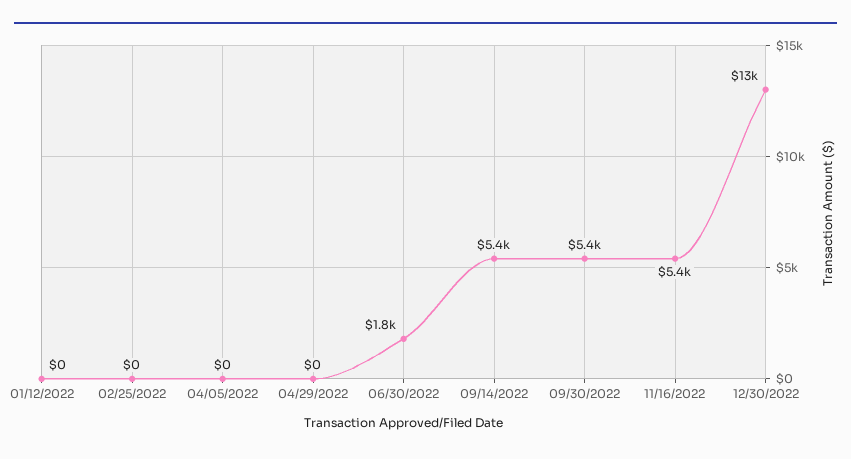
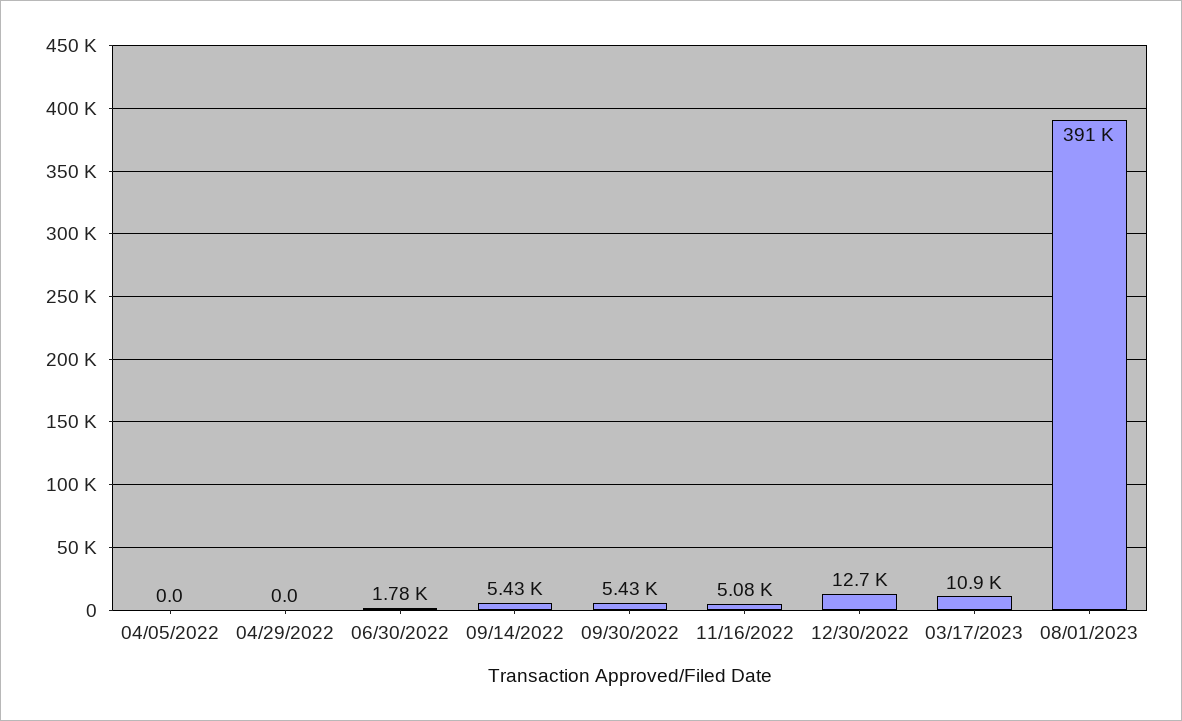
01/12/2022: 0 -> none
02/25/2022: 0 -> none
11/16/2022: 5400 -> 5080
03/17/2023: none -> 10900
08/01/2023: none -> 391000

